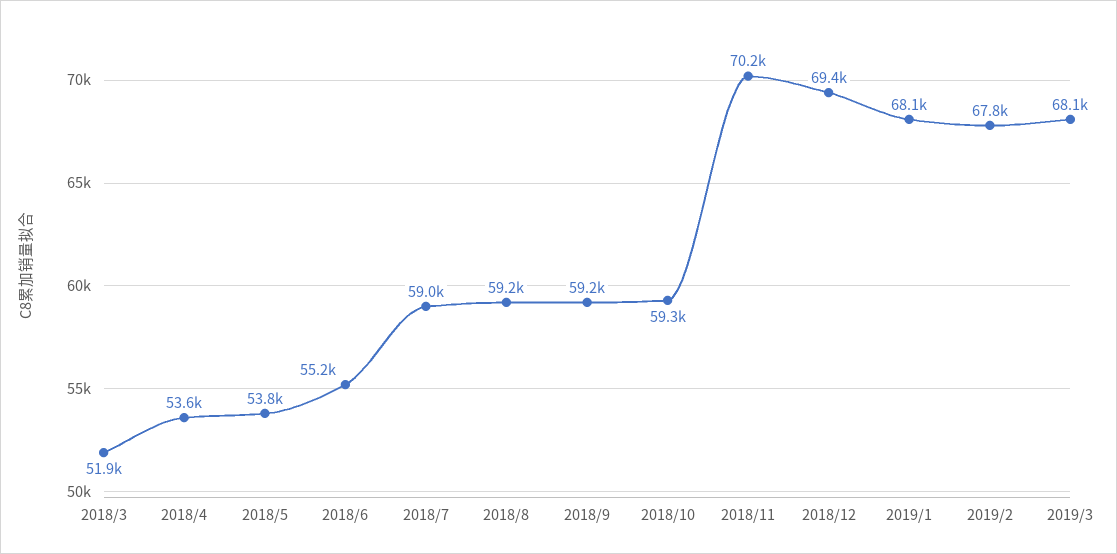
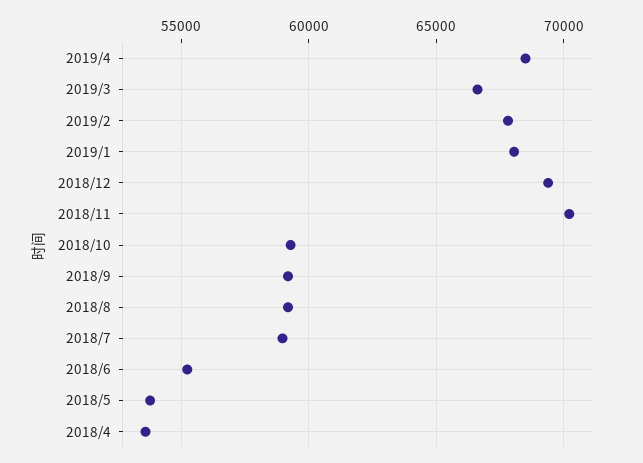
2018/3: 51900 -> none
2019/3: 68100 -> 66500
2019/4: none -> 68500

